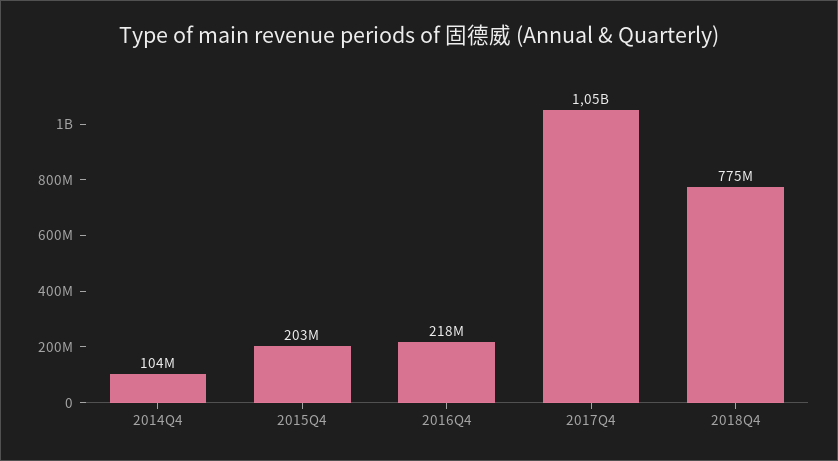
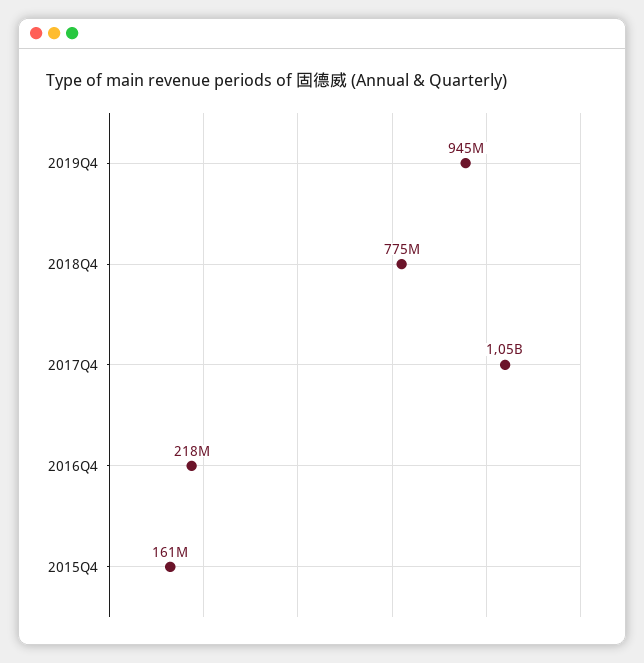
2014Q4: 104000000 -> none
2015Q4: 203000000 -> 161000000
2019Q4: none -> 945000000

